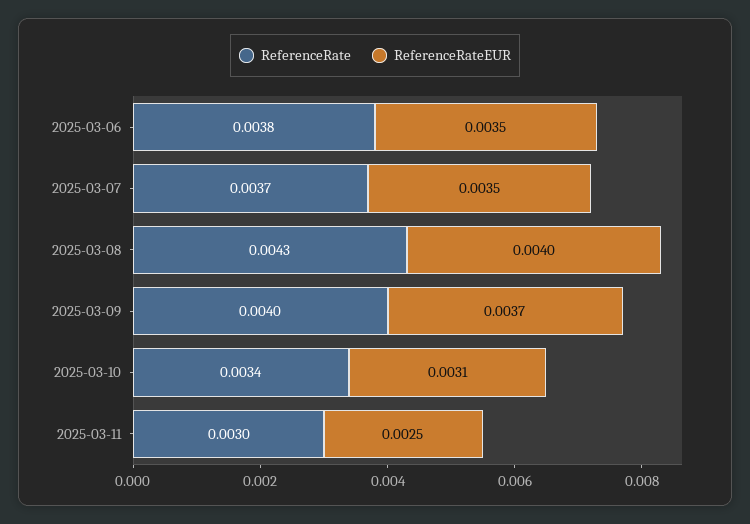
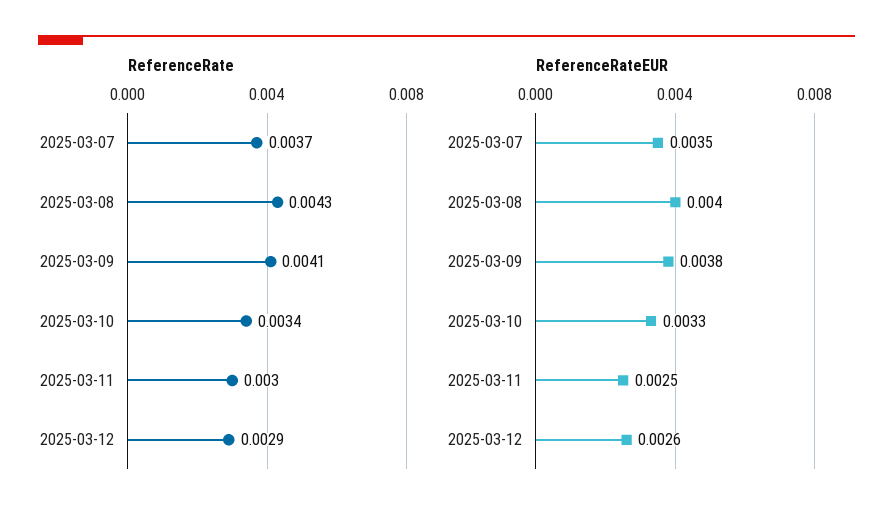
ReferenceRate, 2025-03-06: 0.0038 -> none
ReferenceRateEUR, 2025-03-06: 0.0035 -> none
ReferenceRate, 2025-03-09: 0.004 -> 0.0041
ReferenceRateEUR, 2025-03-09: 0.0037 -> 0.0038
ReferenceRateEUR, 2025-03-10: 0.0031 -> 0.0033
ReferenceRate, 2025-03-12: none -> 0.0029
ReferenceRateEUR, 2025-03-12: none -> 0.0026

